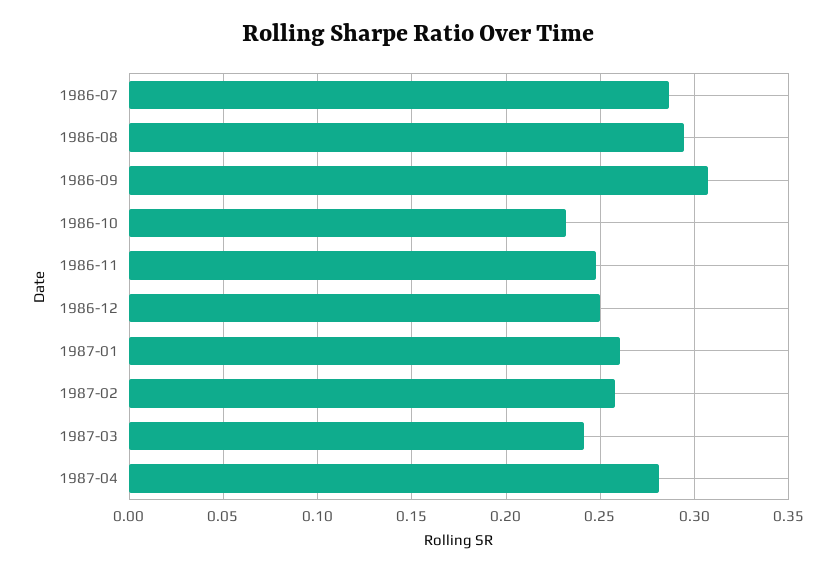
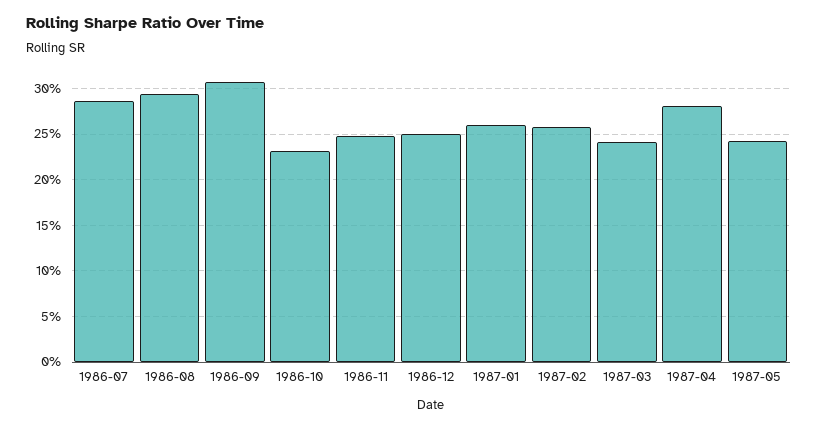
1987-05: none -> 0.24

